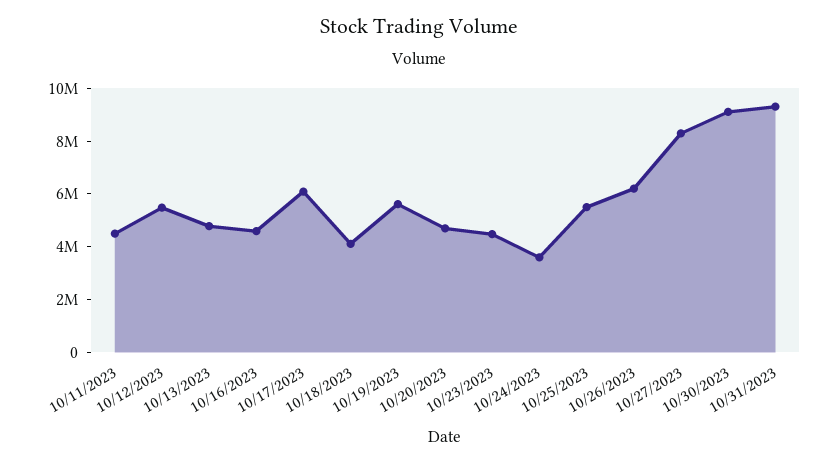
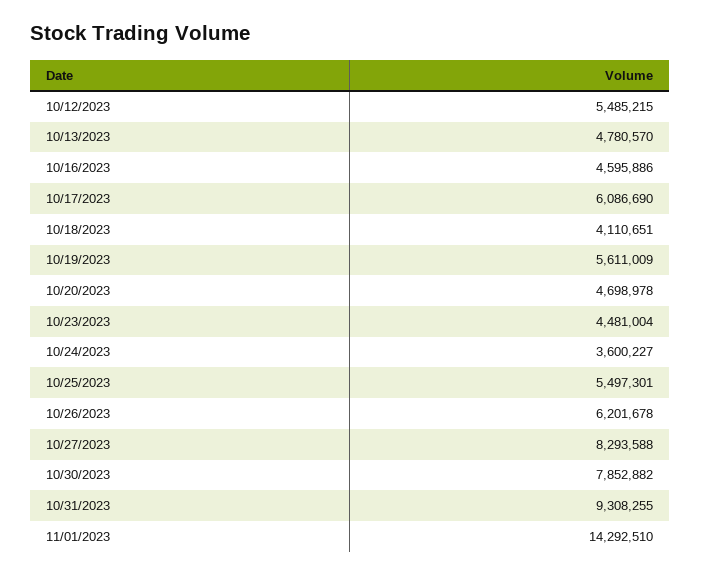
10/11/2023: 4500000 -> none
10/30/2023: 9000000 -> 7852882
11/01/2023: none -> 14292510

